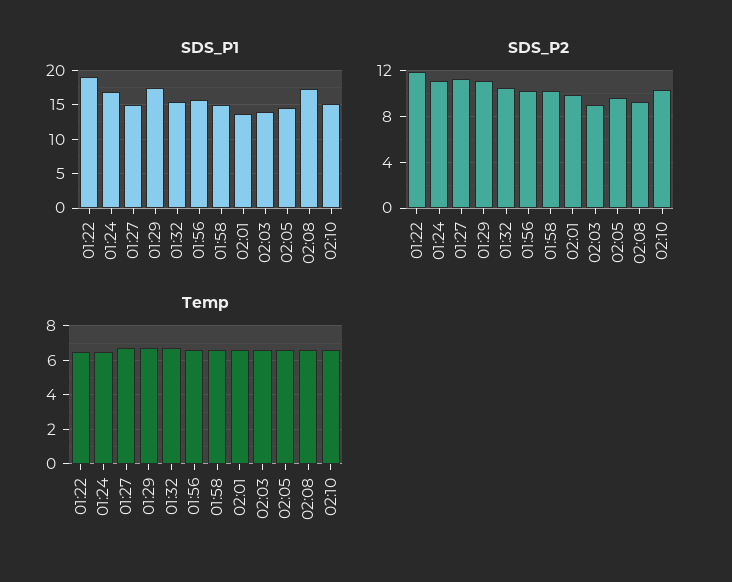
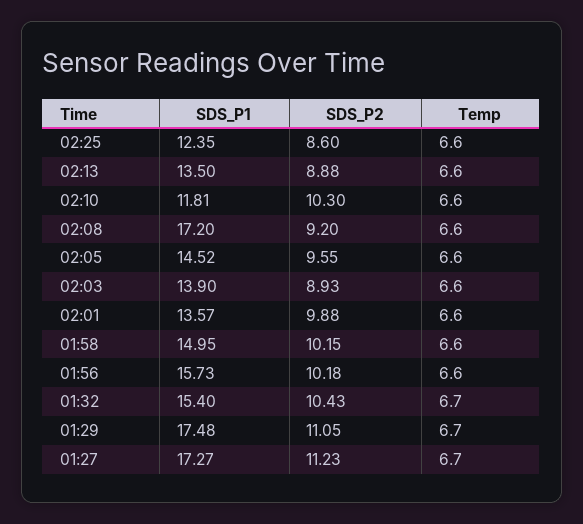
SDS_P1, 01:22: 19 -> none
SDS_P1, 01:24: 17 -> none
SDS_P1, 01:27: 15 -> 17.27
SDS_P1, 02:10: 15 -> 11.81
SDS_P2, 01:22: 12 -> none
SDS_P2, 01:24: 11 -> none
Temp, 01:22: 6.5 -> none
Temp, 01:24: 6.5 -> none
SDS_P1, 02:25: none -> 12.35
SDS_P2, 02:25: none -> 8.6
Temp, 02:25: none -> 6.6
SDS_P1, 02:13: none -> 13.5
SDS_P2, 02:13: none -> 8.88
Temp, 02:13: none -> 6.6

